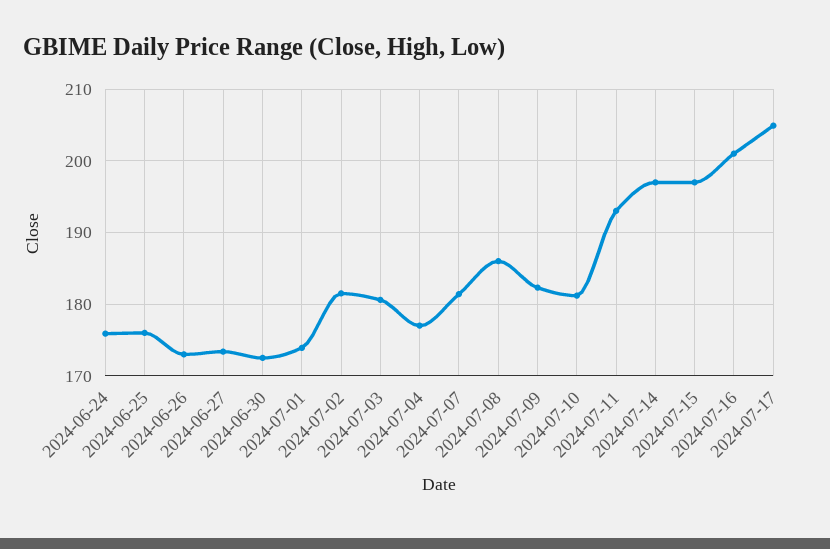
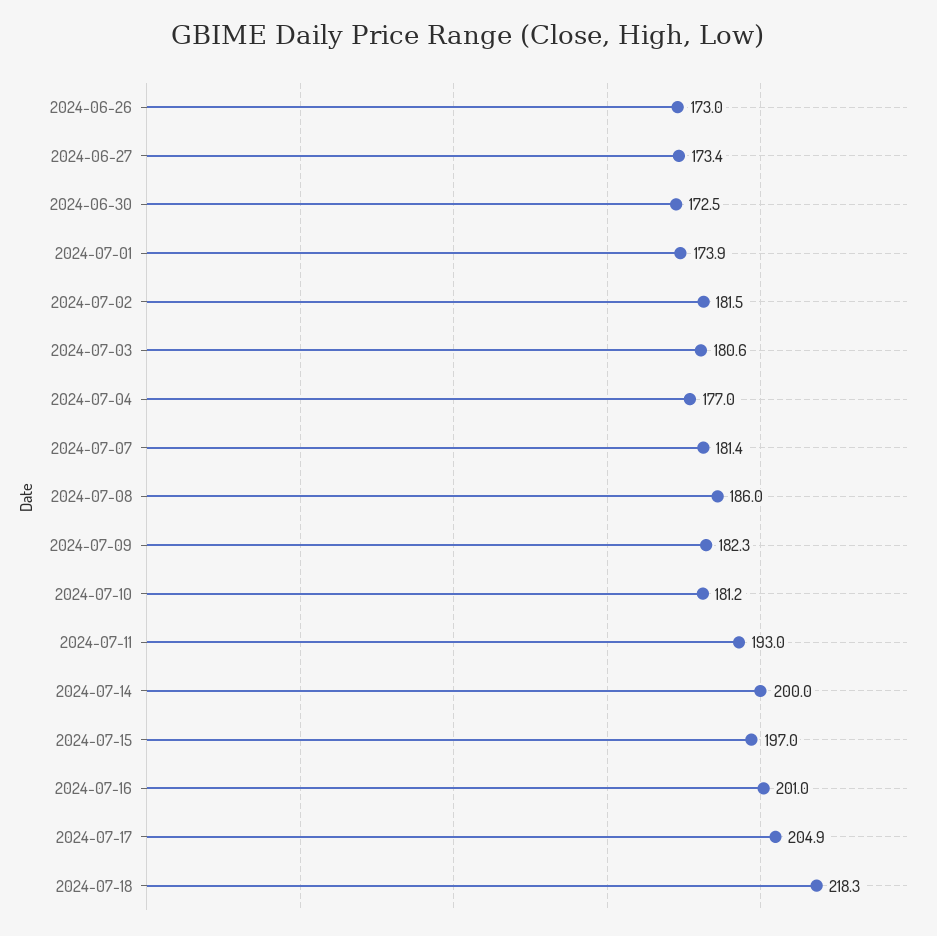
2024-06-24: 176 -> none
2024-06-25: 176 -> none
2024-07-14: 197 -> 200
2024-07-18: none -> 218.3

